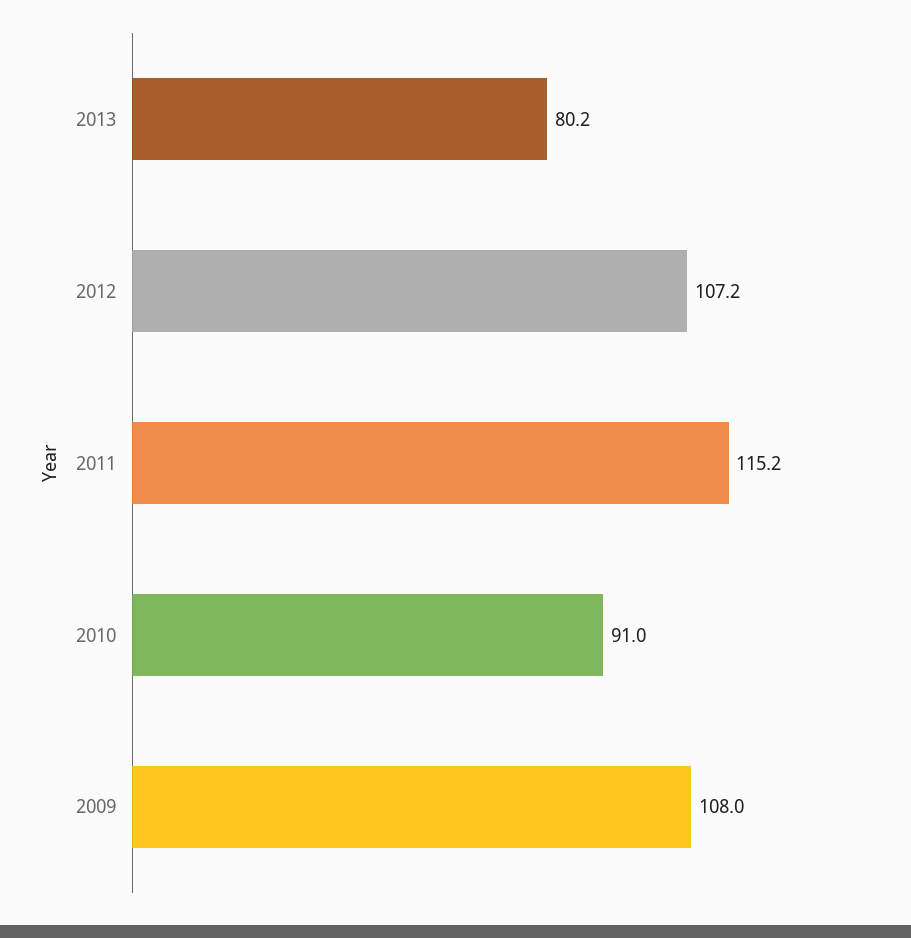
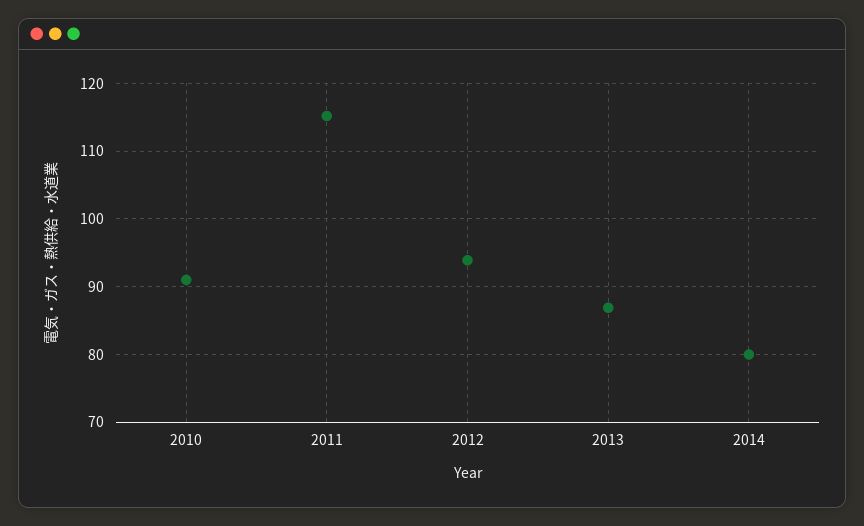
2013: 80.2 -> 87
2012: 107.2 -> 94
2009: 108 -> none
2014: none -> 80

